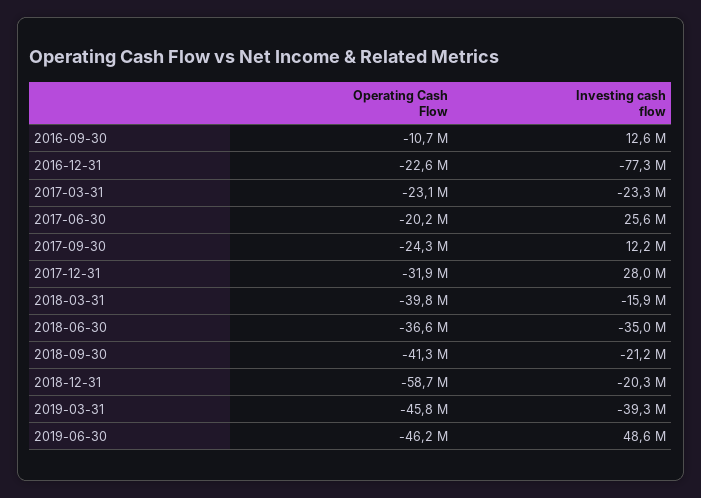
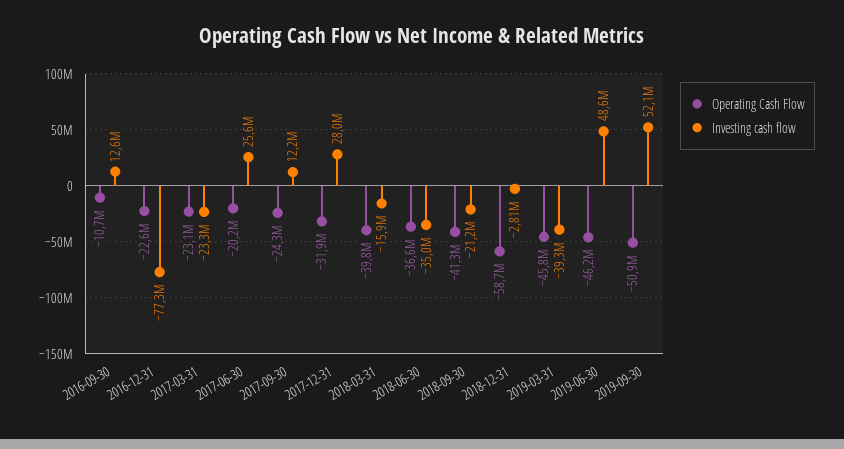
Investing cash flow, 2018-12-31: -20300000 -> -2810000
Operating Cash Flow, 2019-09-30: none -> -50900000
Investing cash flow, 2019-09-30: none -> 52100000

